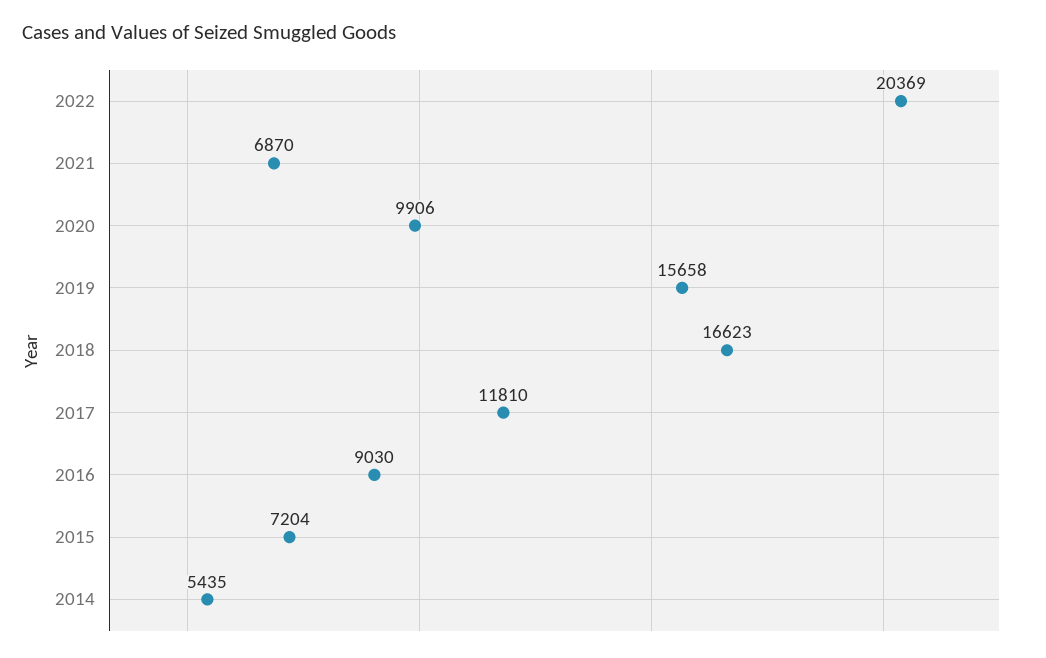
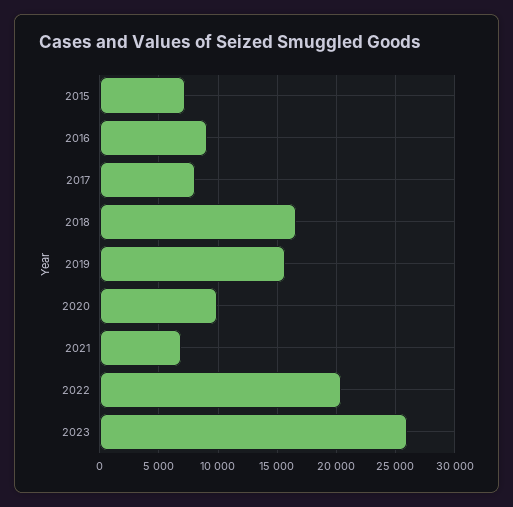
2017: 11810 -> 8000
2014: 5435 -> none
2023: none -> 26000

